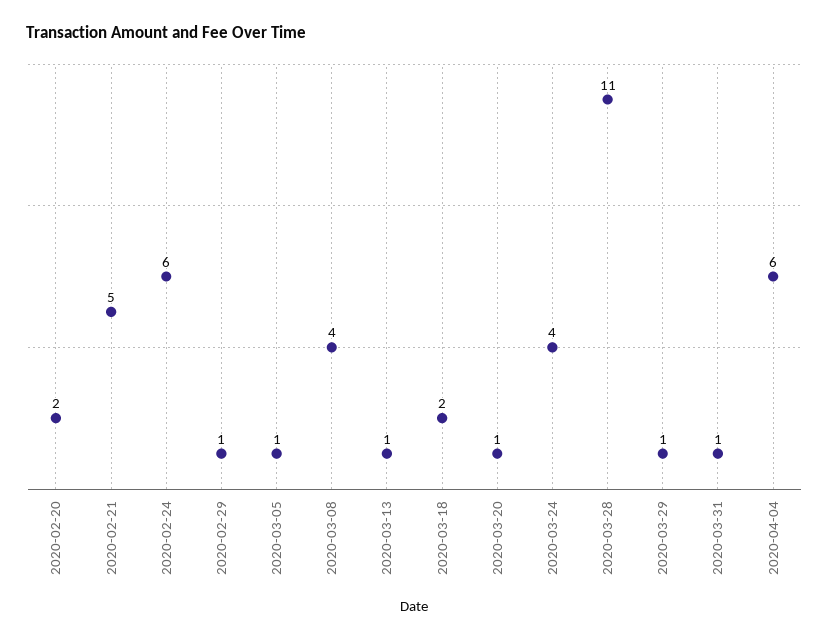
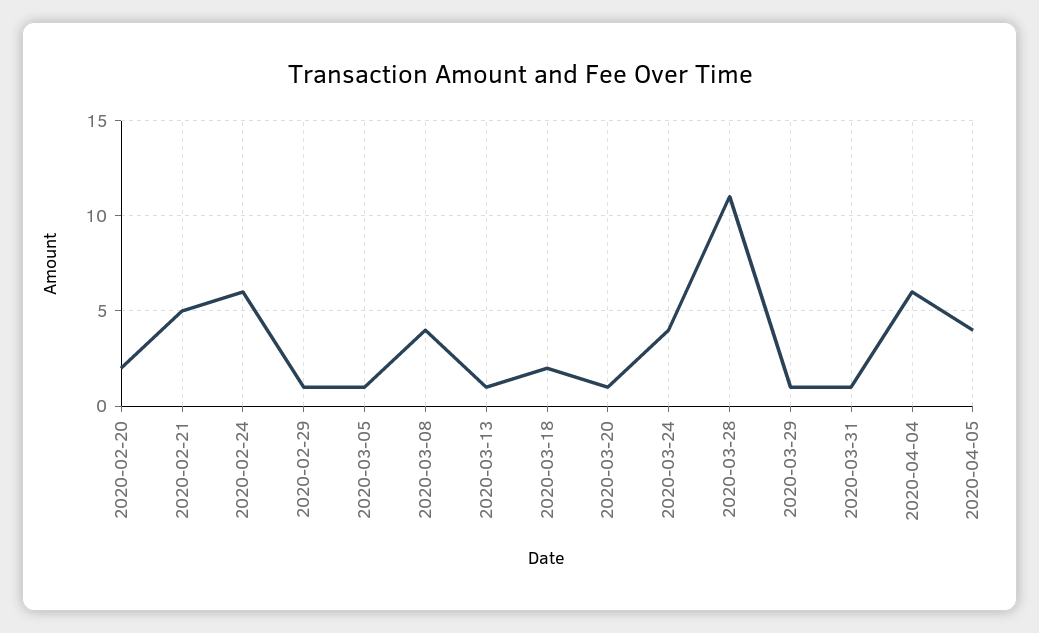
2020-04-05: none -> 4

